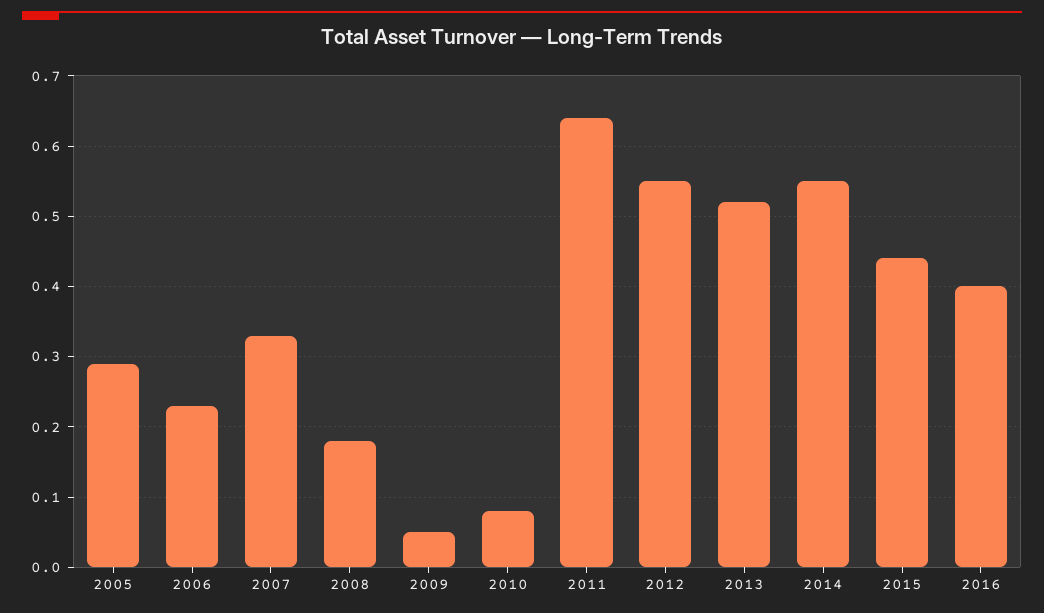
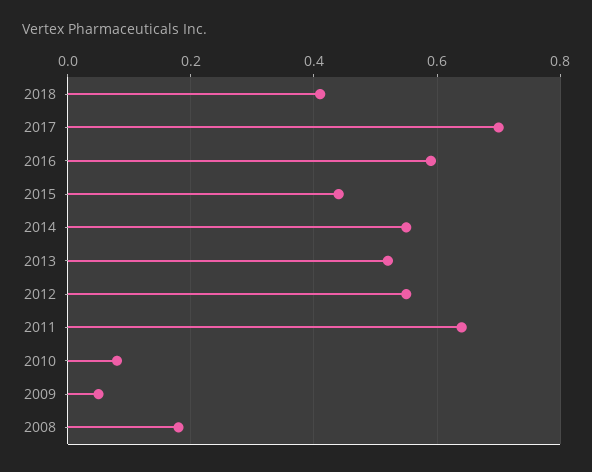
2005: 0.29 -> none
2006: 0.23 -> none
2007: 0.33 -> none
2016: 0.4 -> 0.6
2018: none -> 0.4
2017: none -> 0.7

